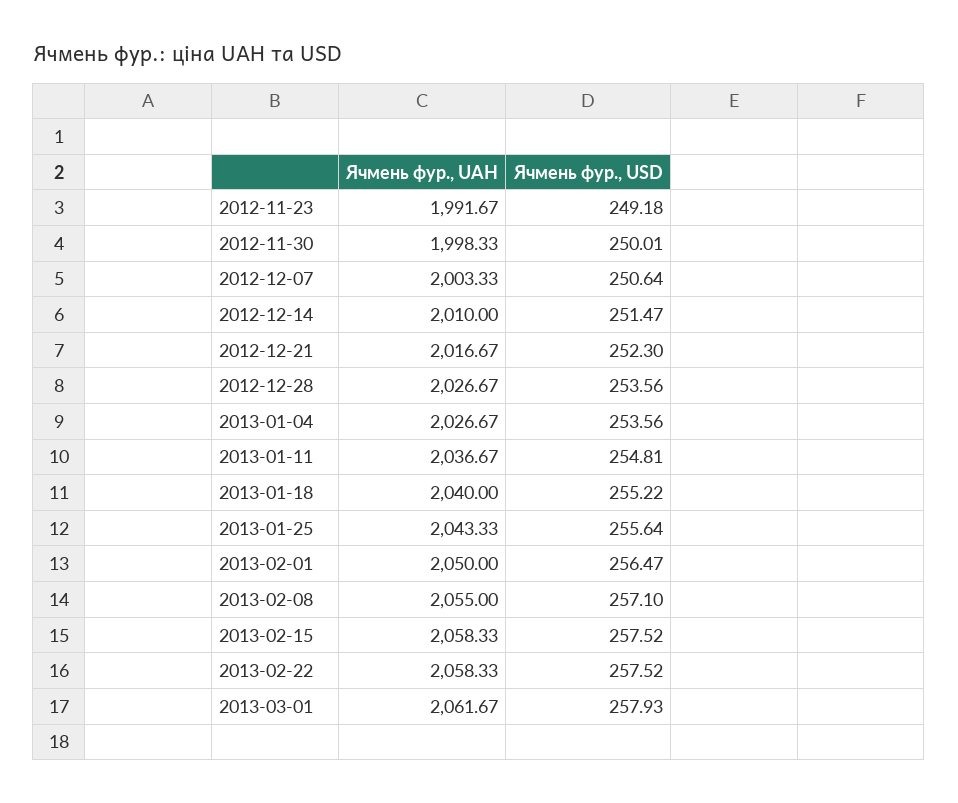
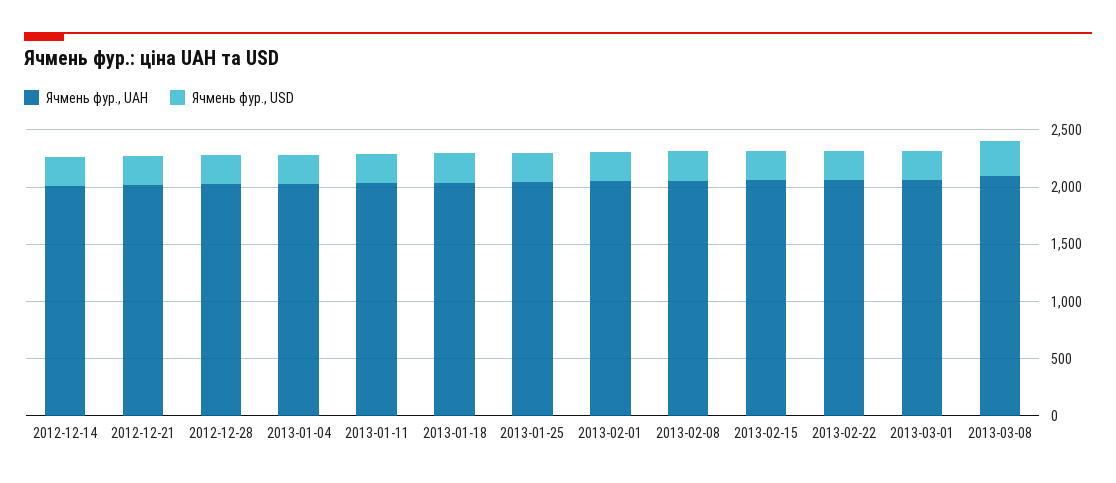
Ячмень фур., UAH, 2012-11-23: 1991.67 -> none
Ячмень фур., USD, 2012-11-23: 249.18 -> none
Ячмень фур., UAH, 2012-11-30: 1998.33 -> none
Ячмень фур., USD, 2012-11-30: 250.01 -> none
Ячмень фур., UAH, 2012-12-07: 2003.33 -> none
Ячмень фур., USD, 2012-12-07: 250.64 -> none
Ячмень фур., UAH, 2013-03-08: none -> 2100
Ячмень фур., USD, 2013-03-08: none -> 300

